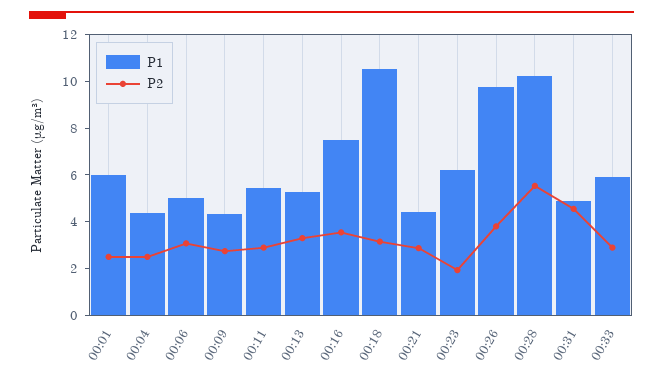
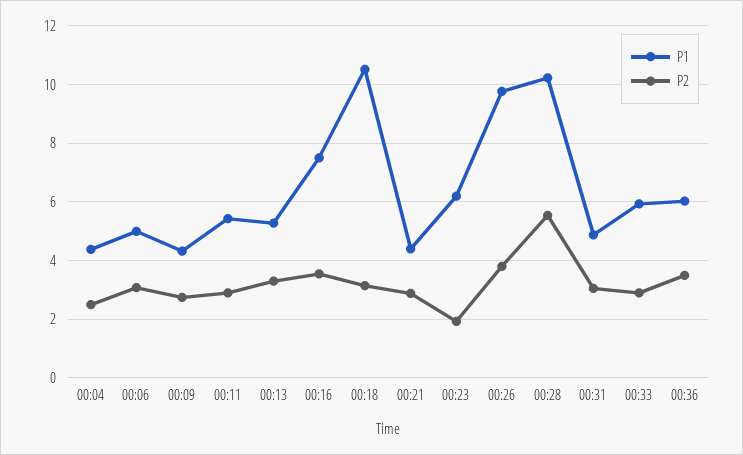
P1, 00:01: 6 -> none
P2, 00:01: 2.5 -> none
P2, 00:31: 4.5 -> 3
P1, 00:36: none -> 6
P2, 00:36: none -> 3.5

